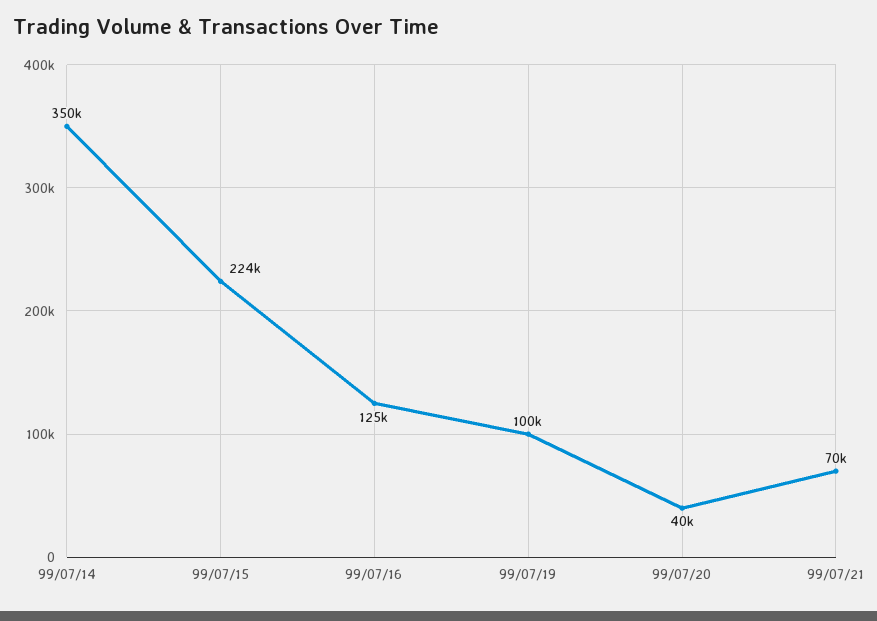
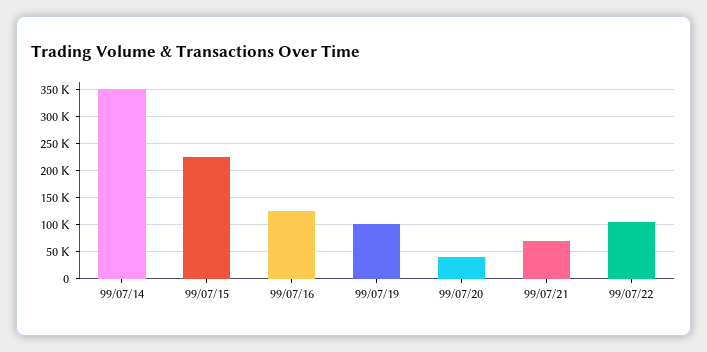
99/07/22: none -> 100000

